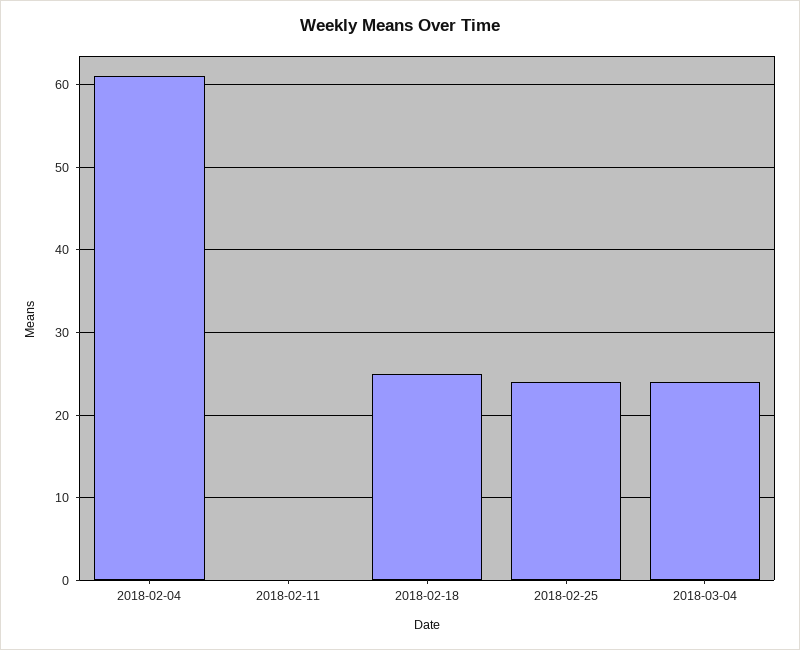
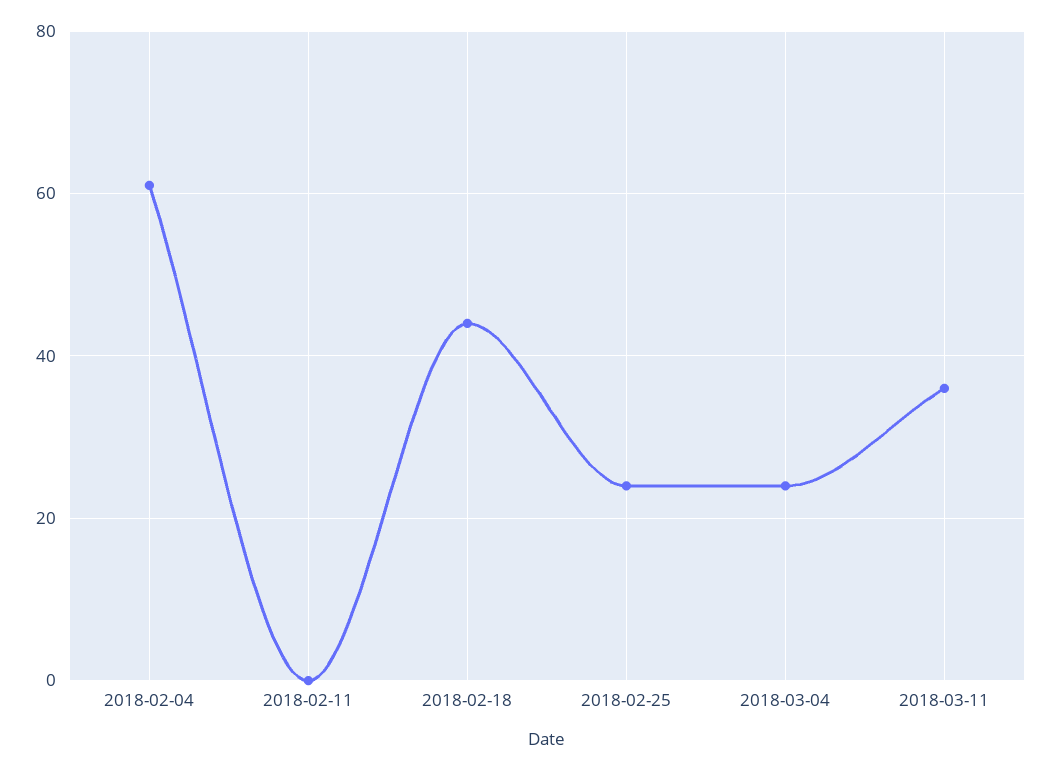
2018-02-18: 25 -> 45
2018-03-11: none -> 35

